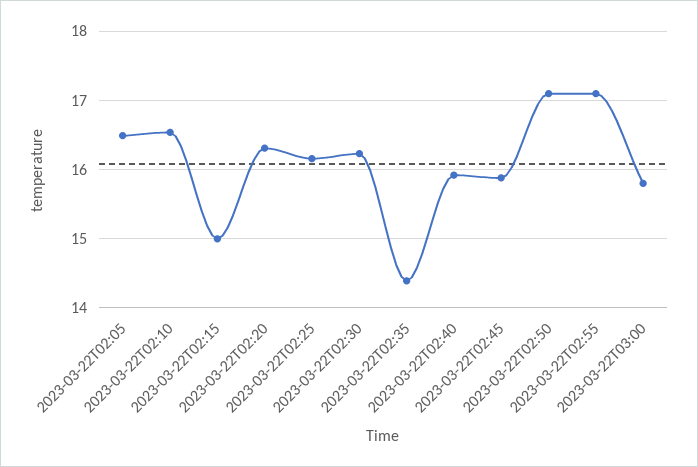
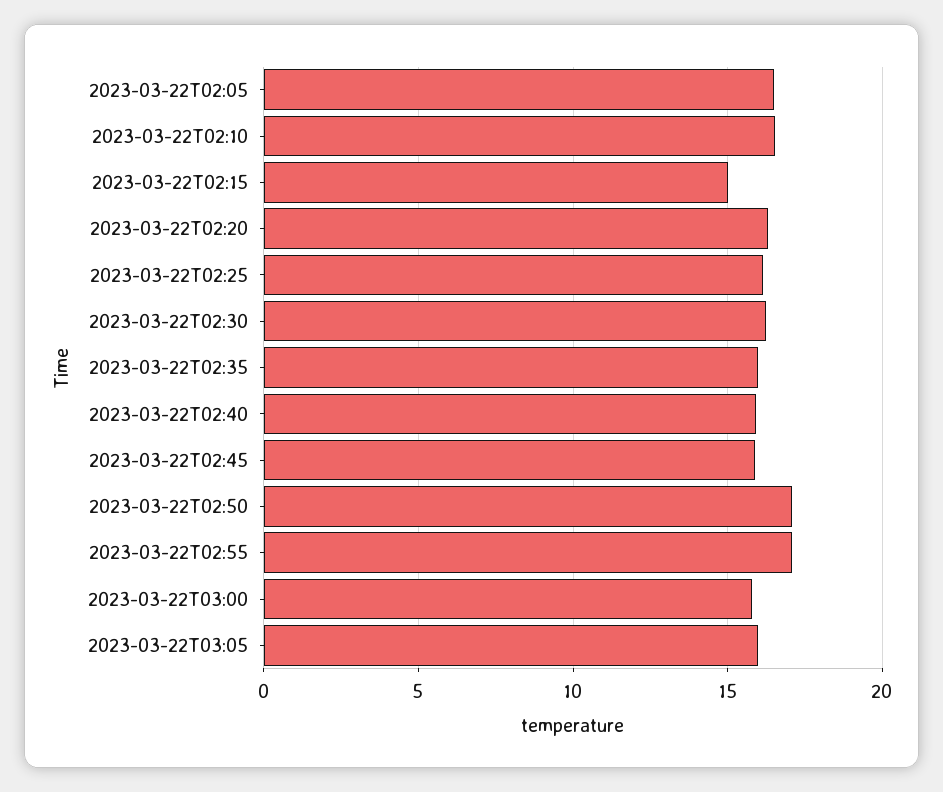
2023-03-22T02:35: 14.4 -> 16
2023-03-22T03:05: none -> 16

